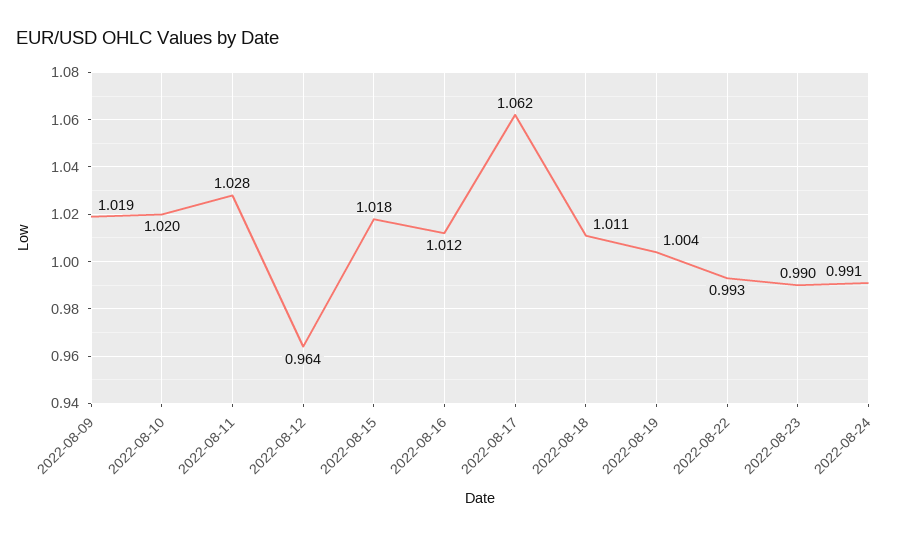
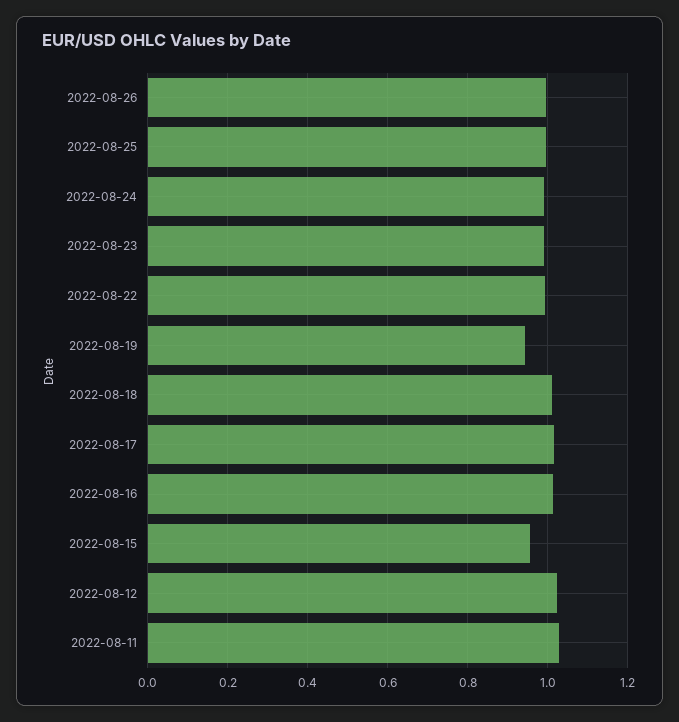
2022-08-09: 1.019 -> none
2022-08-10: 1.02 -> none
2022-08-12: 0.964 -> 1.02
2022-08-15: 1.018 -> 0.96
2022-08-17: 1.062 -> 1.02
2022-08-19: 1.004 -> 0.94
2022-08-26: none -> 1
2022-08-25: none -> 1

